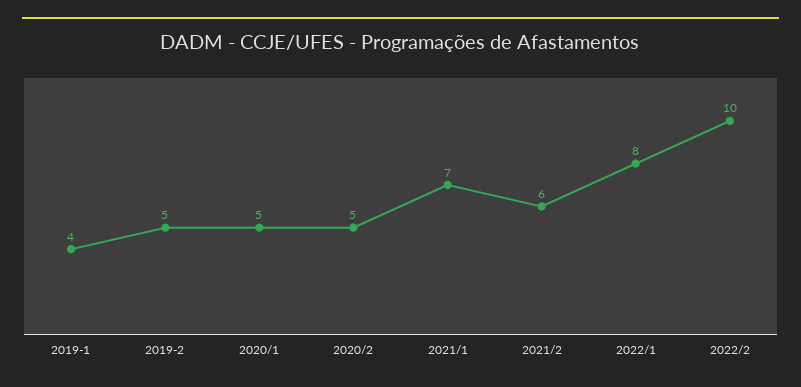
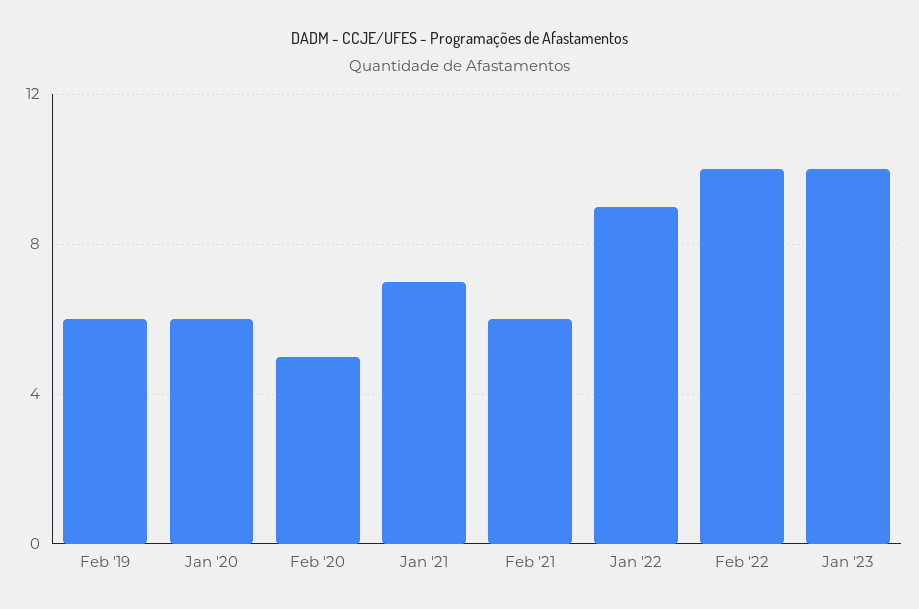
2019-1: 4 -> none
2019-2: 5 -> 6
2020/1: 5 -> 6
2022/1: 8 -> 9
Jan '23: none -> 10

